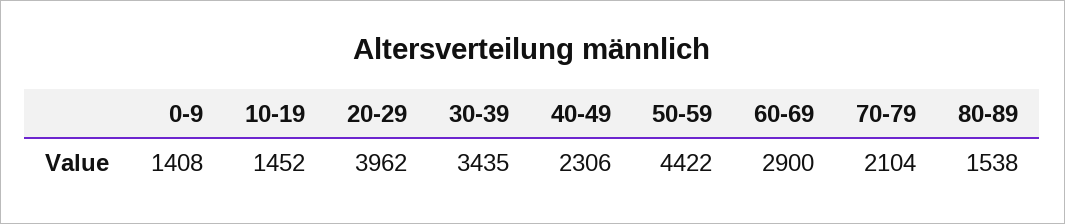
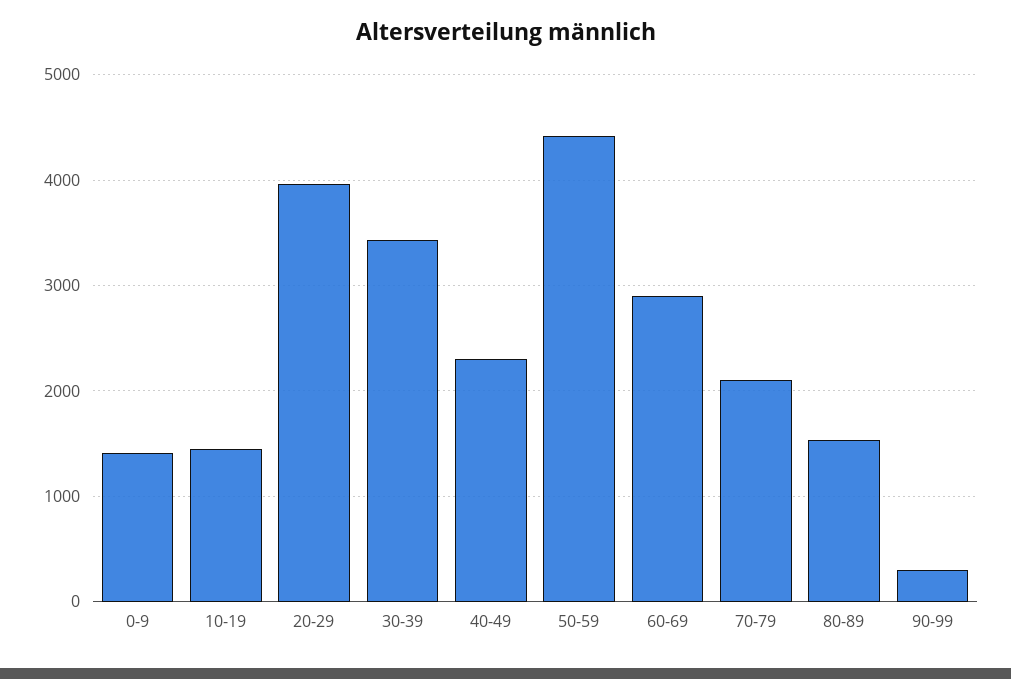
90-99: none -> 300

